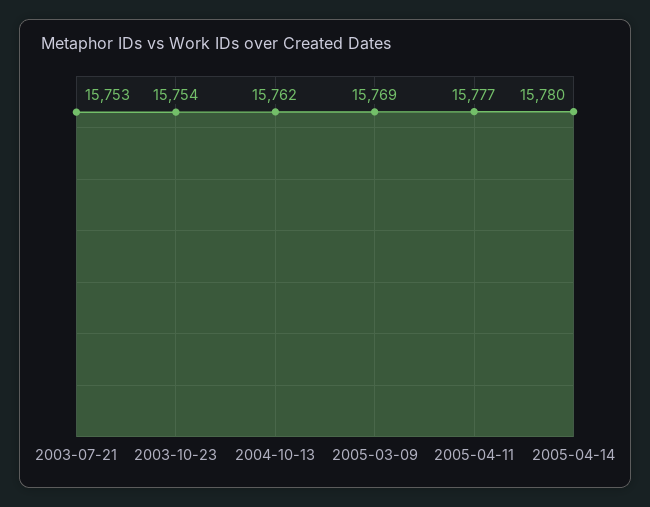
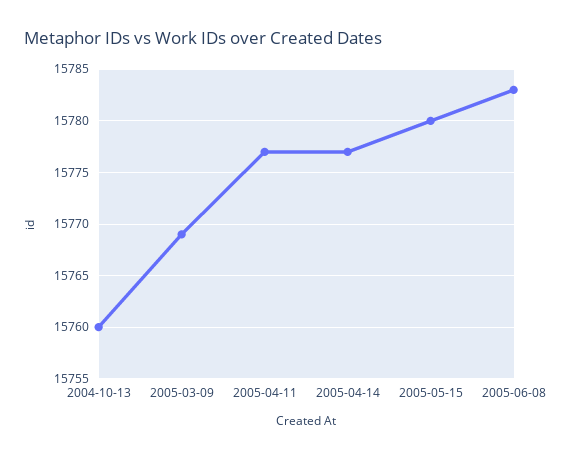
2003-07-21: 15753 -> none
2003-10-23: 15754 -> none
2004-10-13: 15762 -> 15760
2005-04-14: 15780 -> 15777
2005-05-15: none -> 15780
2005-06-08: none -> 15783

